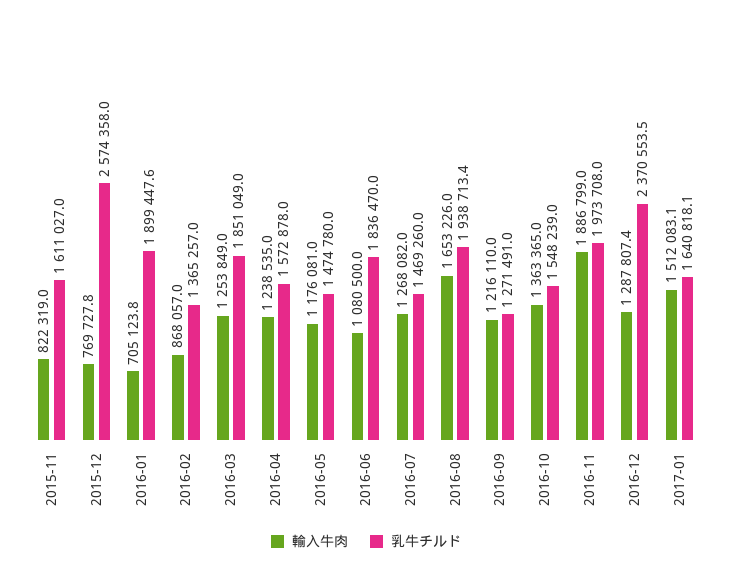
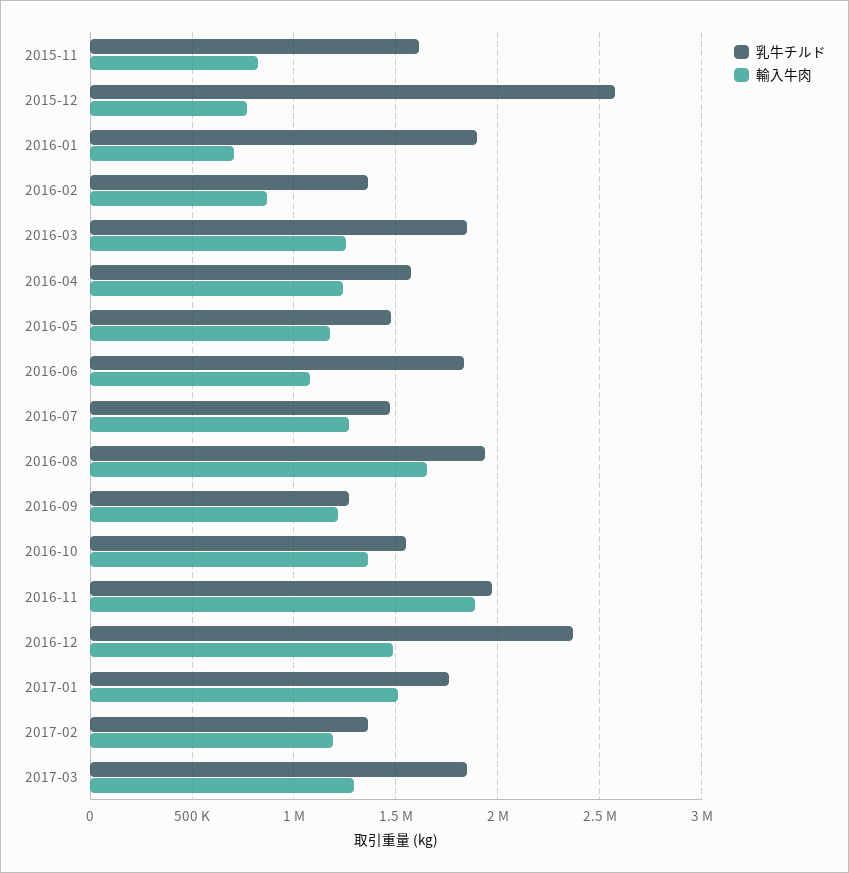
輸入牛肉, 2016-12: 1287807.4 -> 1500000
乳牛チルド, 2017-01: 1640818.1 -> 1750000
乳牛チルド, 2017-02: none -> 1350000
輸入牛肉, 2017-02: none -> 1200000
乳牛チルド, 2017-03: none -> 1850000
輸入牛肉, 2017-03: none -> 1300000

